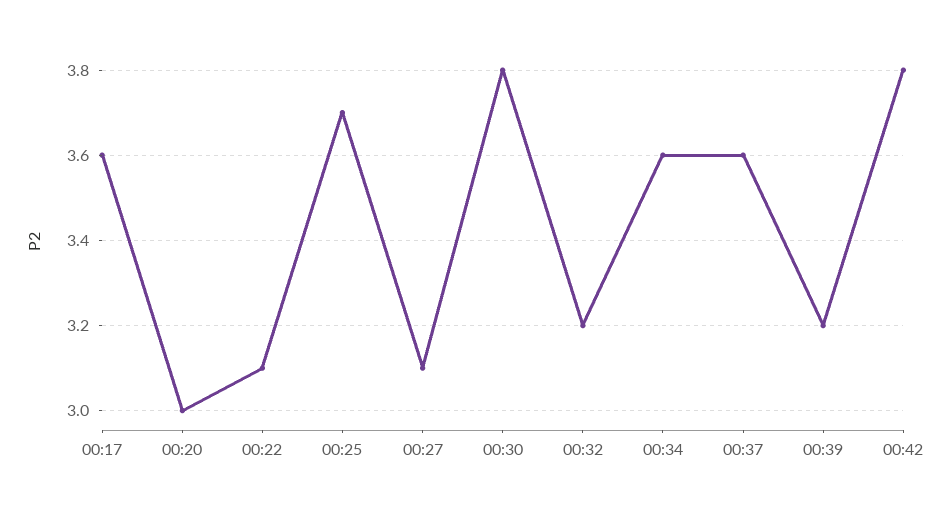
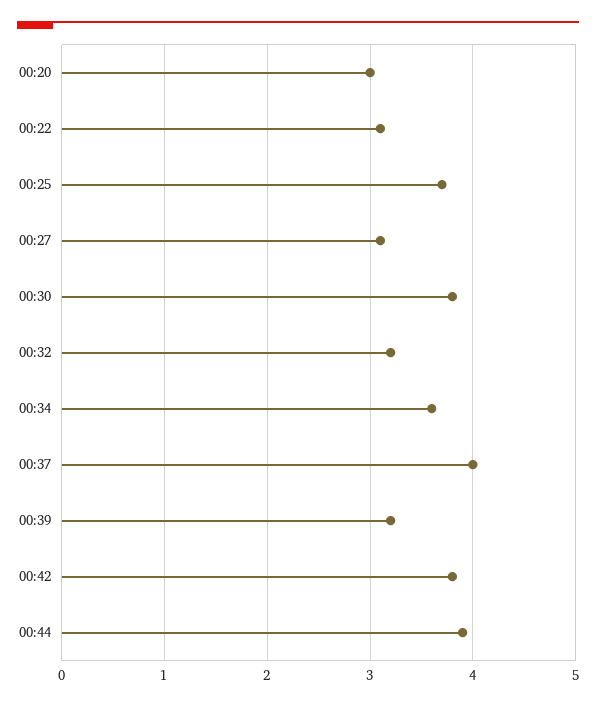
00:17: 3.6 -> none
00:37: 3.6 -> 4
00:44: none -> 3.9

